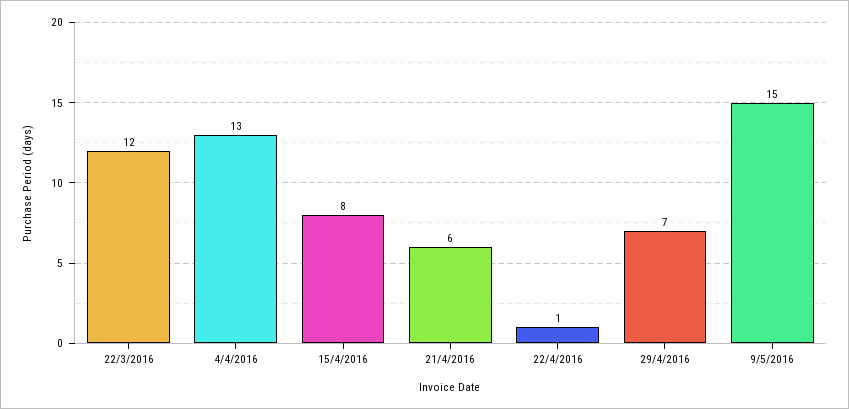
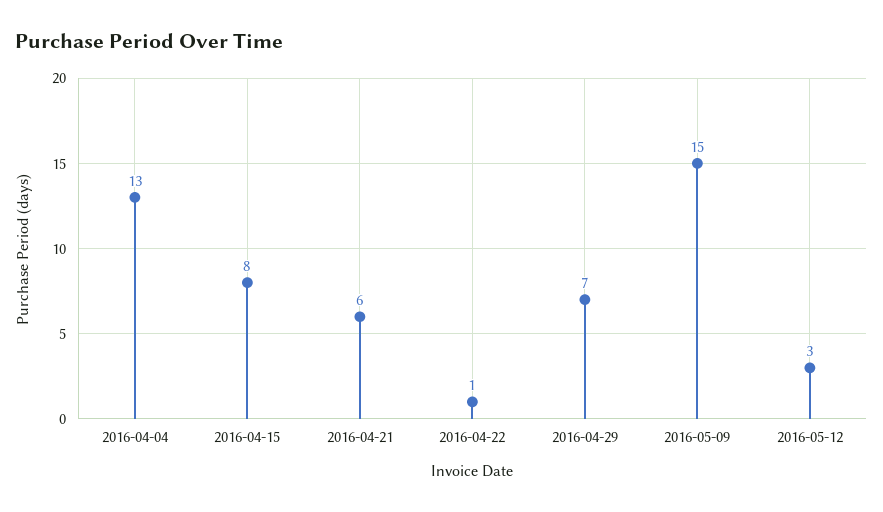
22/3/2016: 12 -> none
2016-05-12: none -> 3

